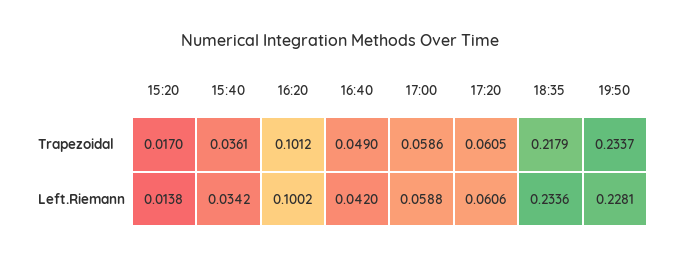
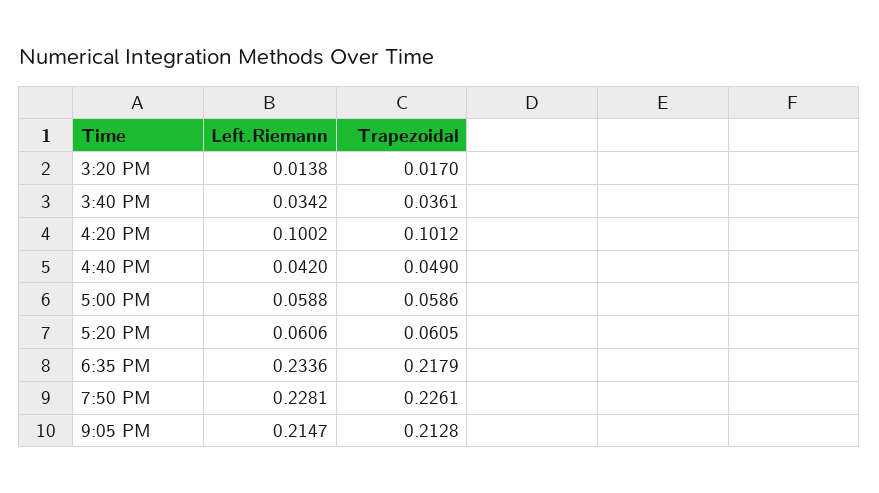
19:50, Trapezoidal: 0.2337 -> 0.2261
9:05 PM, Left.Riemann: none -> 0.2147
9:05 PM, Trapezoidal: none -> 0.2128

